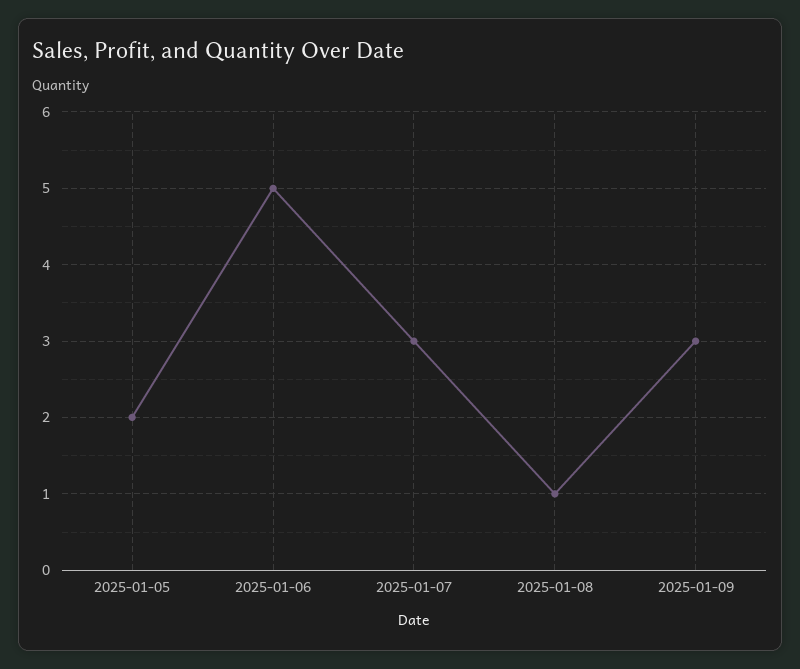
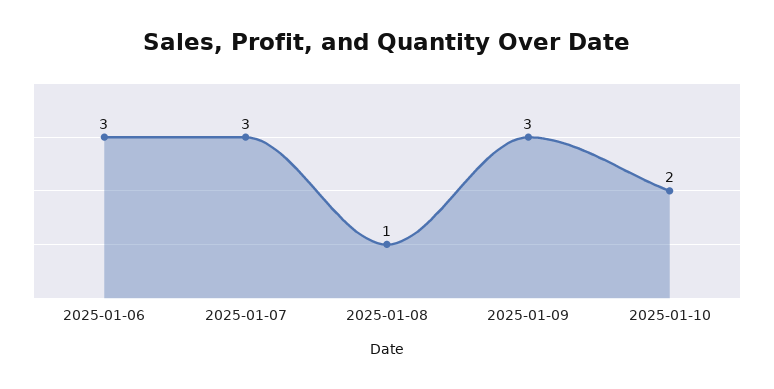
2025-01-05: 2 -> none
2025-01-06: 5 -> 3
2025-01-10: none -> 2

